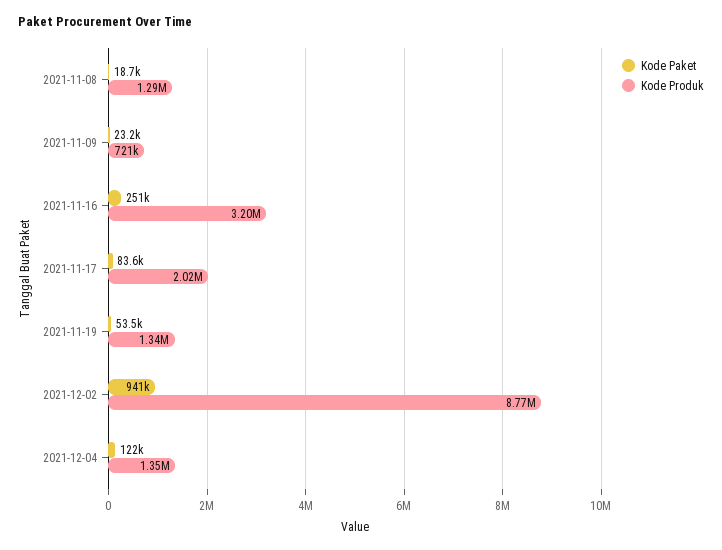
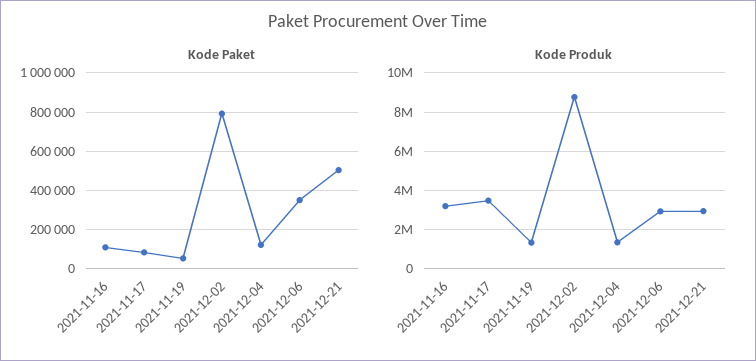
Kode Paket, 2021-11-08: 18700 -> none
Kode Produk, 2021-11-08: 1290000 -> none
Kode Paket, 2021-11-09: 23200 -> none
Kode Produk, 2021-11-09: 721000 -> none
Kode Paket, 2021-11-16: 251000 -> 100000
Kode Produk, 2021-11-17: 2020000 -> 3500000
Kode Paket, 2021-12-02: 941000 -> 800000
Kode Paket, 2021-12-06: none -> 350000
Kode Paket, 2021-12-21: none -> 500000
Kode Produk, 2021-12-06: none -> 3000000
Kode Produk, 2021-12-21: none -> 3000000

